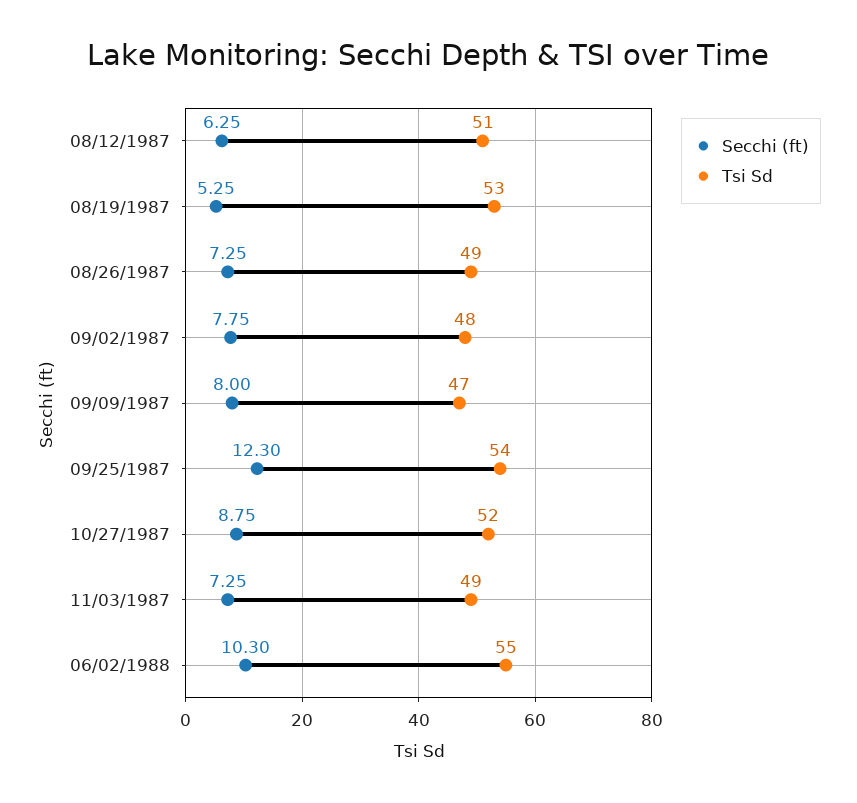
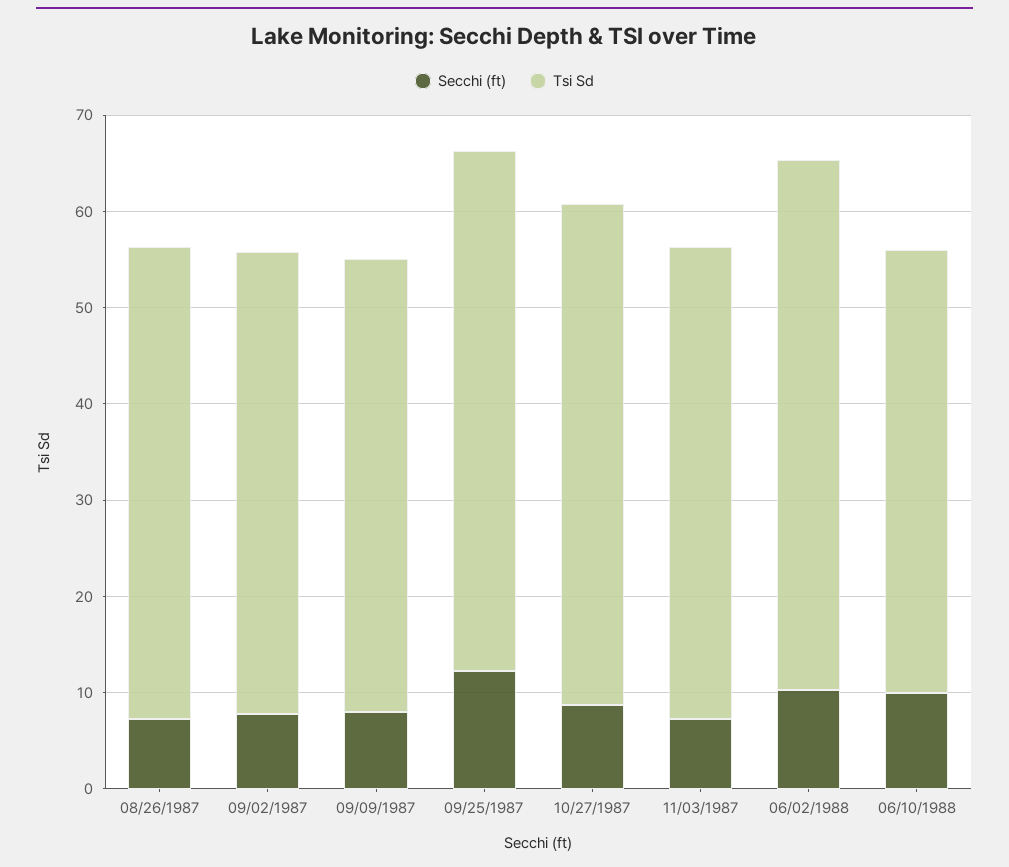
Secchi (ft), 08/12/1987: 6.25 -> none
Tsi Sd, 08/12/1987: 51 -> none
Secchi (ft), 08/19/1987: 5.25 -> none
Tsi Sd, 08/19/1987: 53 -> none
Secchi (ft), 06/10/1988: none -> 10
Tsi Sd, 06/10/1988: none -> 46

